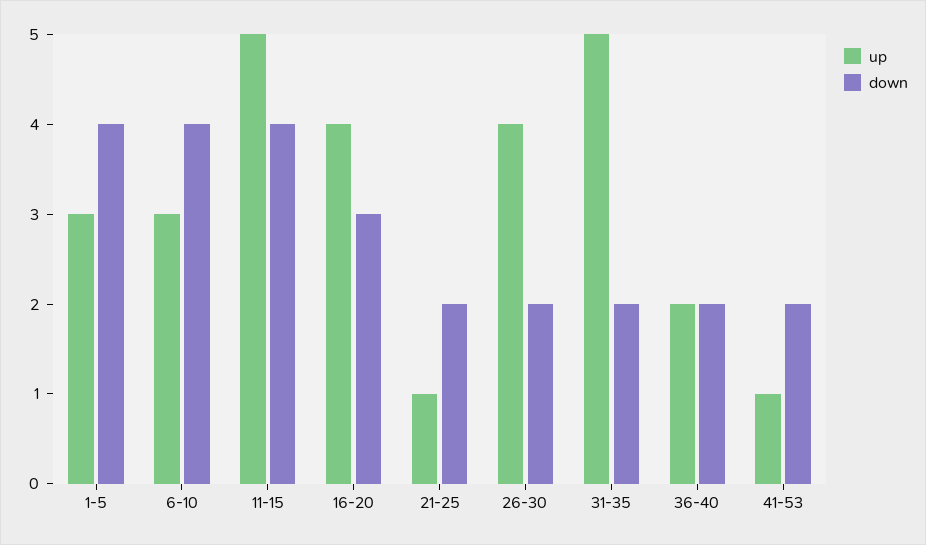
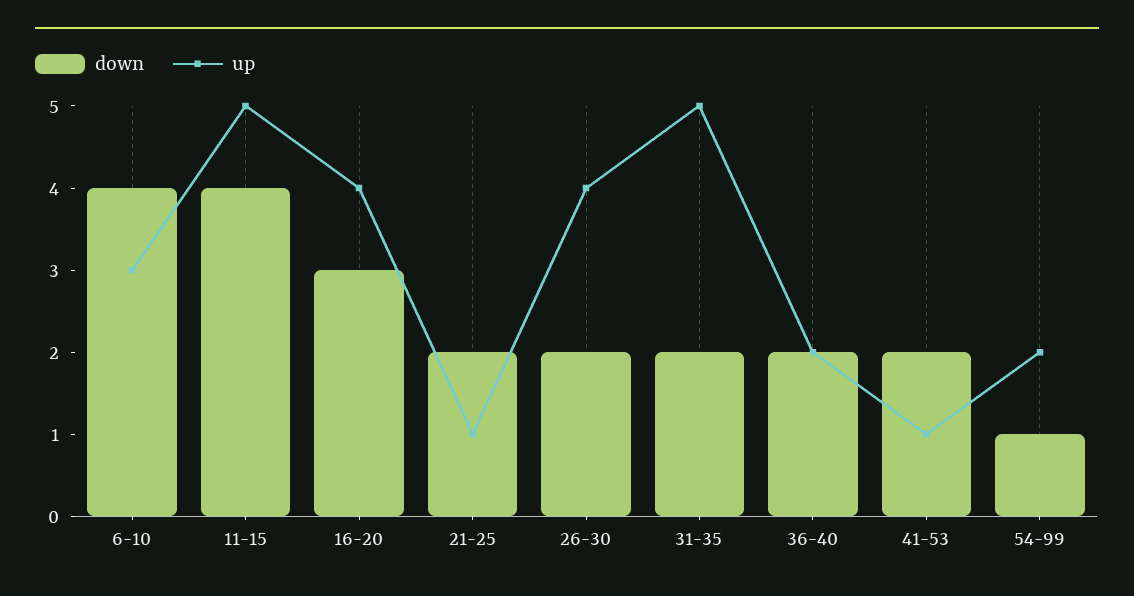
up, 1-5: 3 -> none
down, 1-5: 4 -> none
down, 54-99: none -> 1
up, 54-99: none -> 2

